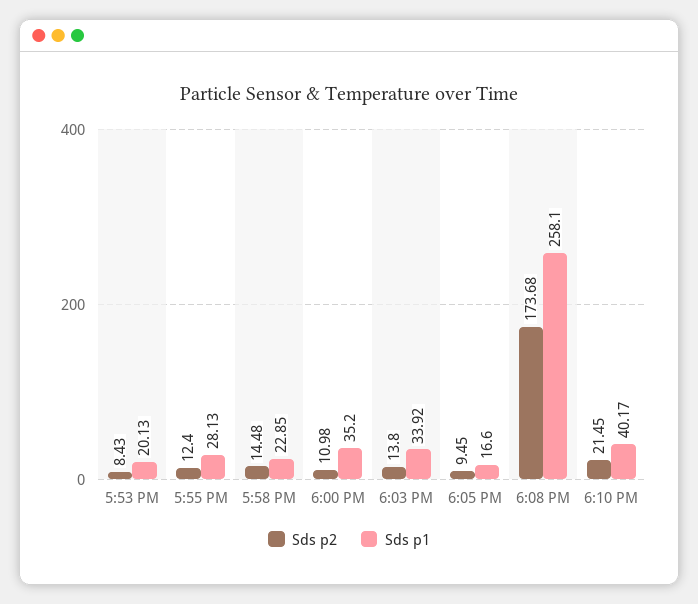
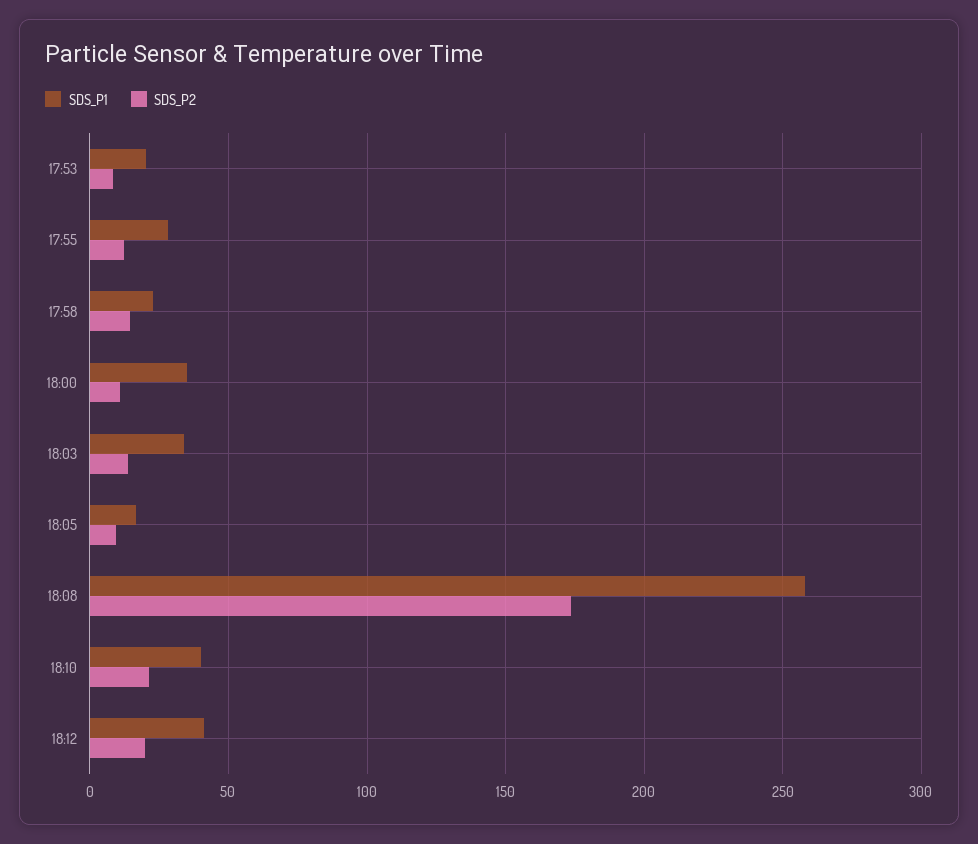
Sds p1, 18:12: none -> 40
Sds p2, 18:12: none -> 20

